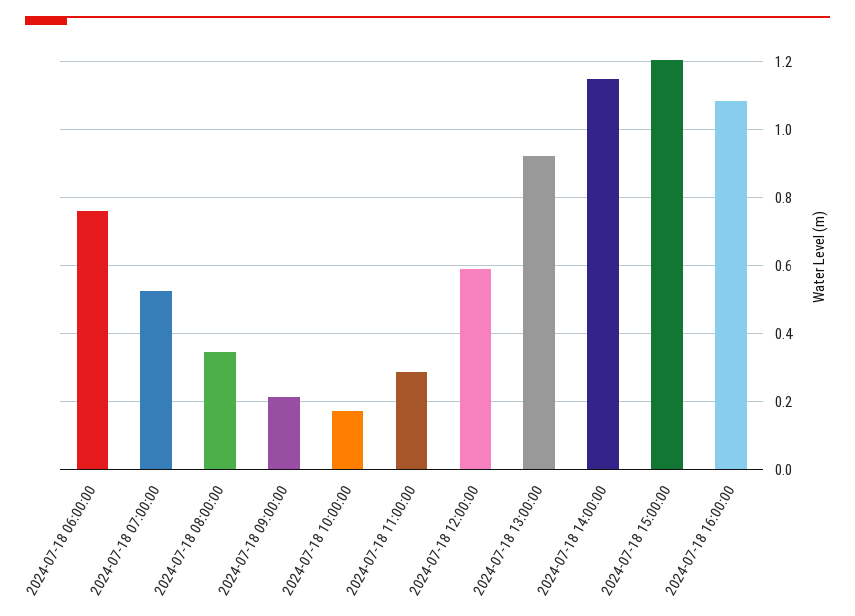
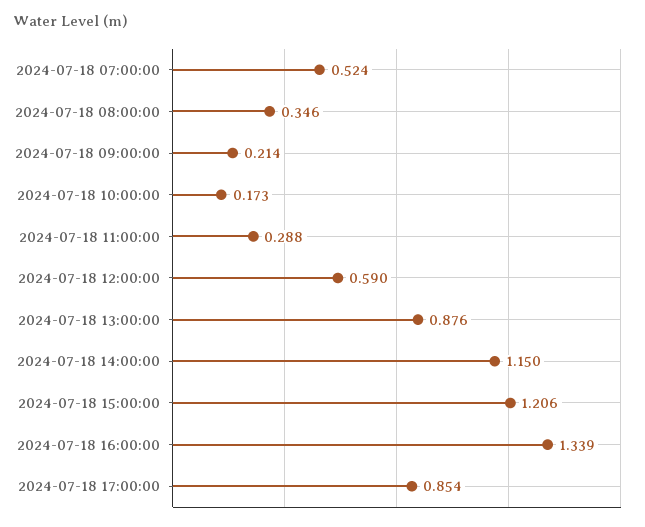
2024-07-18 06:00:00: 0.76 -> none
2024-07-18 13:00:00: 0.92 -> 0.876
2024-07-18 16:00:00: 1.08 -> 1.339
2024-07-18 17:00:00: none -> 0.854

